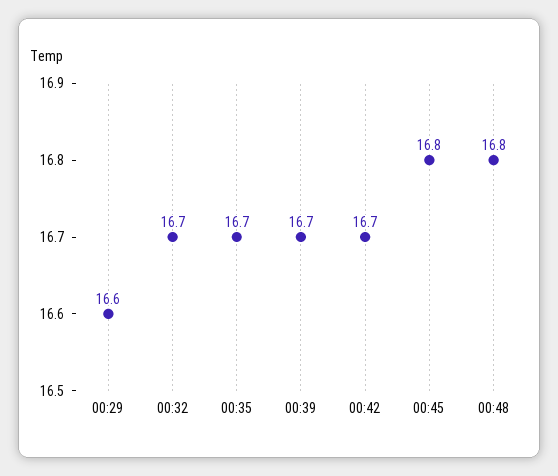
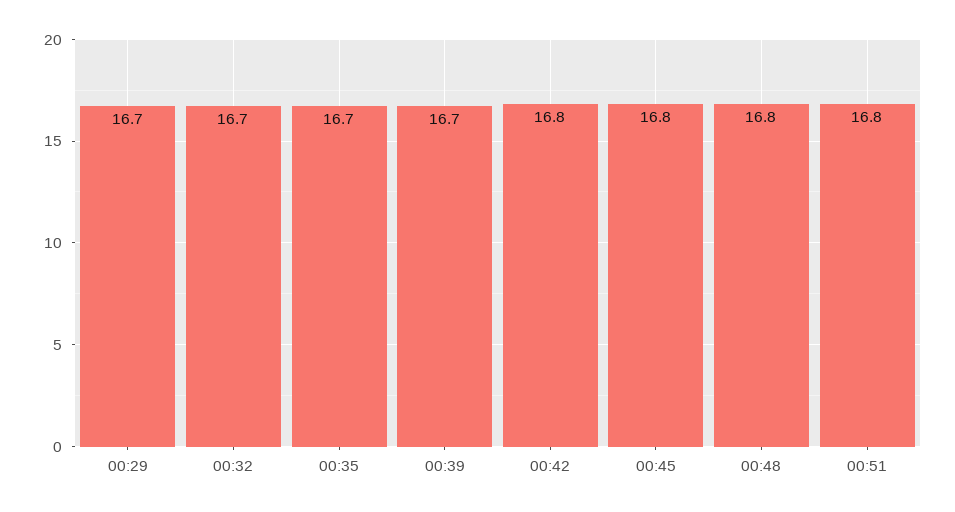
00:29: 16.6 -> 16.7
00:42: 16.7 -> 16.8
00:51: none -> 16.8

